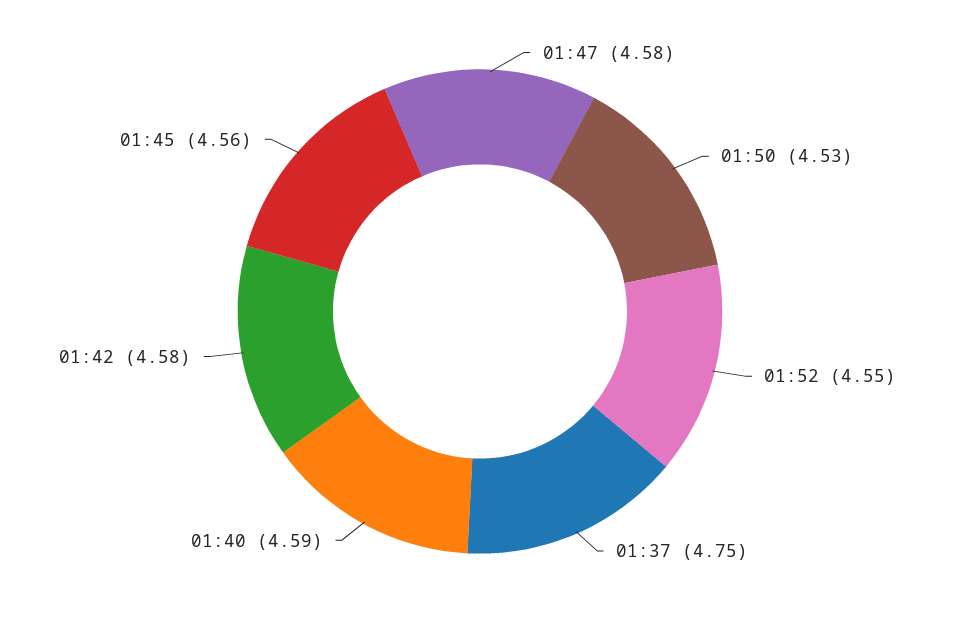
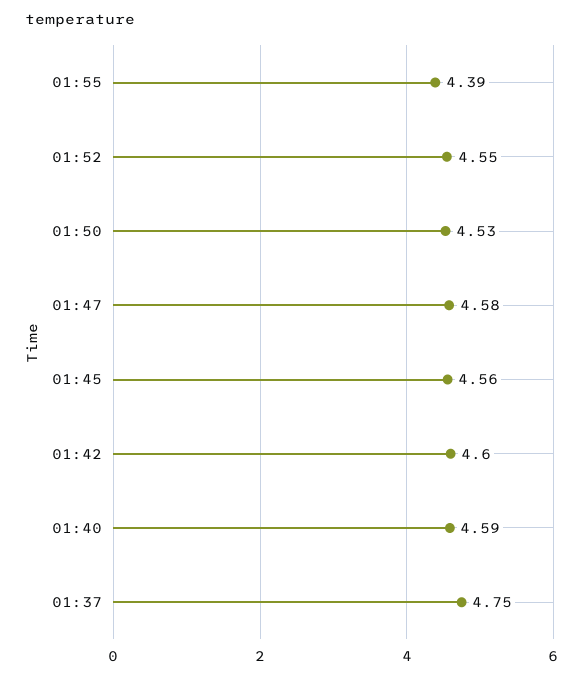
01:42: 4.58 -> 4.6
01:55: none -> 4.39

